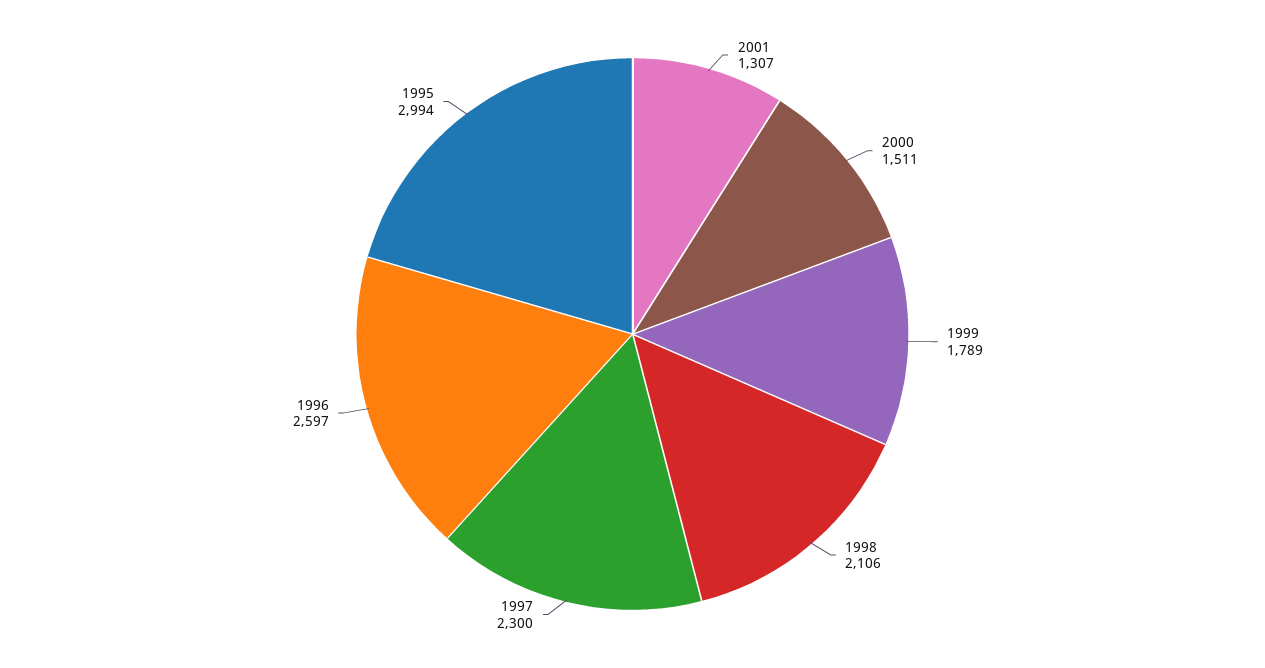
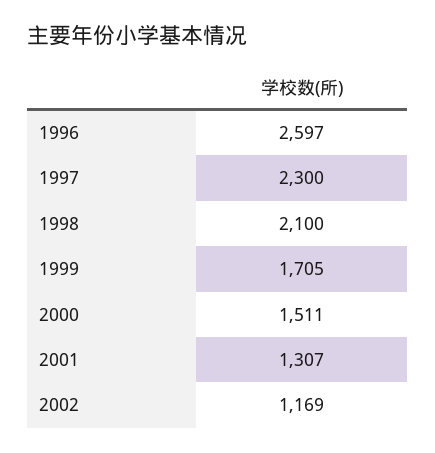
1999: 1789 -> 1705
1998: 2106 -> 2100
1995: 2994 -> none
2002: none -> 1169

